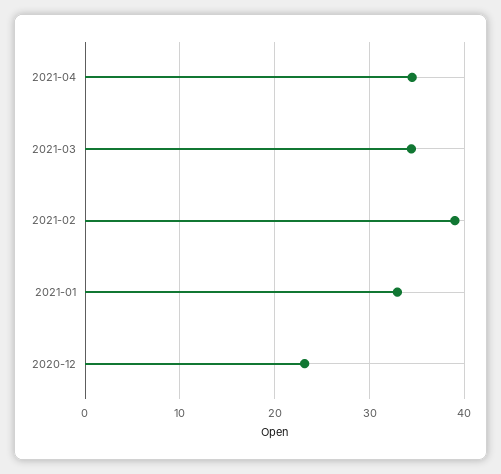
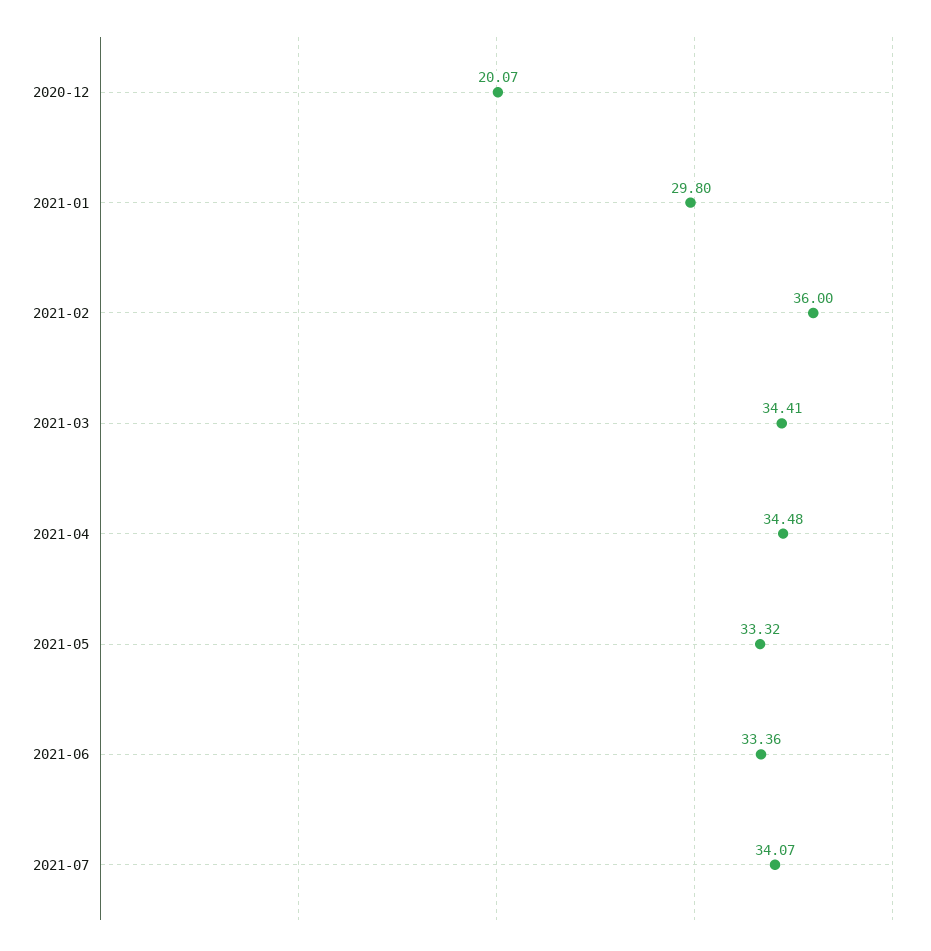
2021-02: 39 -> 36
2021-01: 33 -> 29.8
2020-12: 23 -> 20.07
2021-05: none -> 33.32
2021-06: none -> 33.36
2021-07: none -> 34.07

